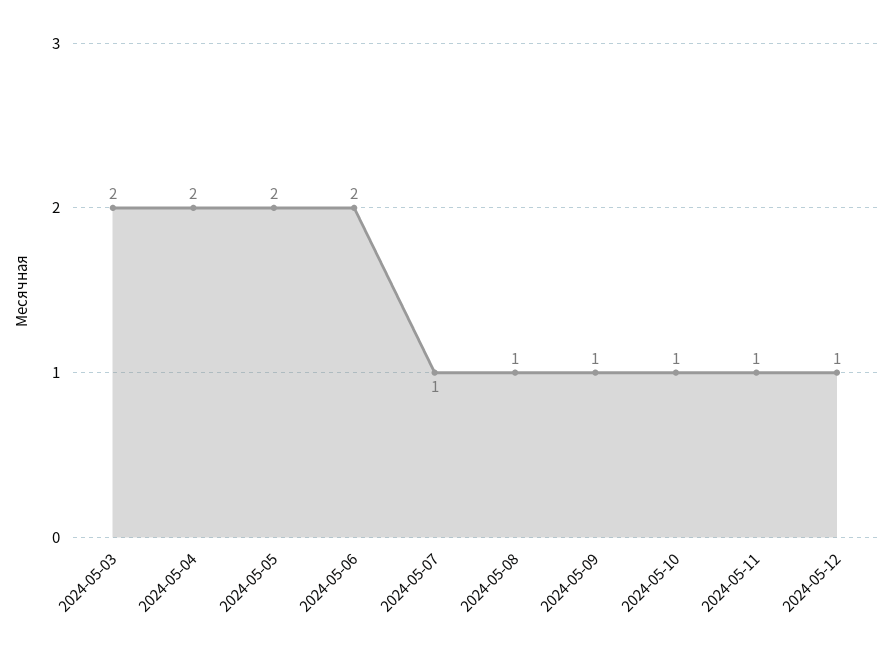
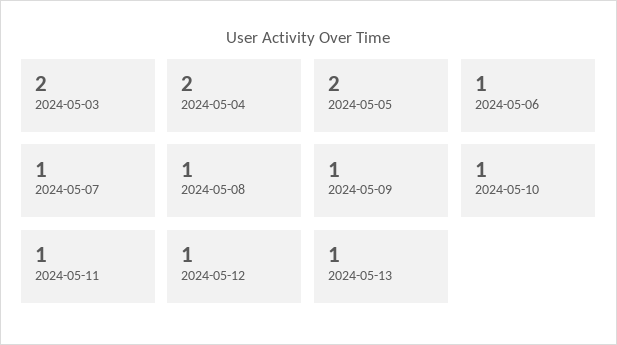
2024-05-06: 2 -> 1
2024-05-13: none -> 1

